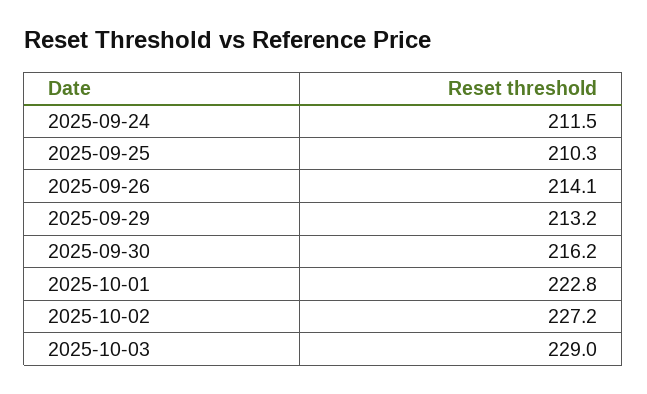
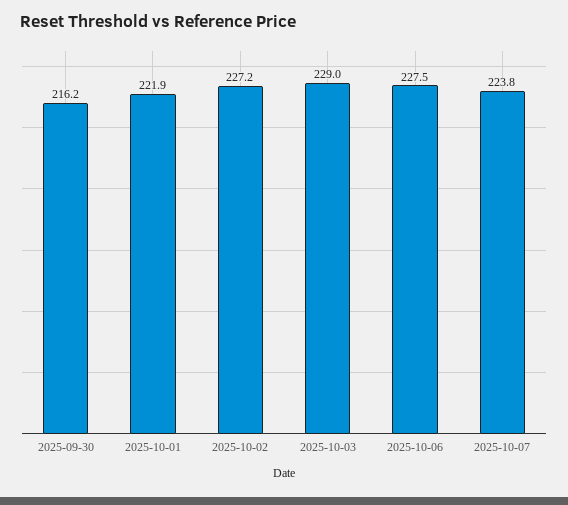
2025-09-24: 211.5 -> none
2025-09-25: 210.3 -> none
2025-09-26: 214.1 -> none
2025-09-29: 213.2 -> none
2025-10-01: 222.8 -> 221.9
2025-10-06: none -> 227.5
2025-10-07: none -> 223.8

